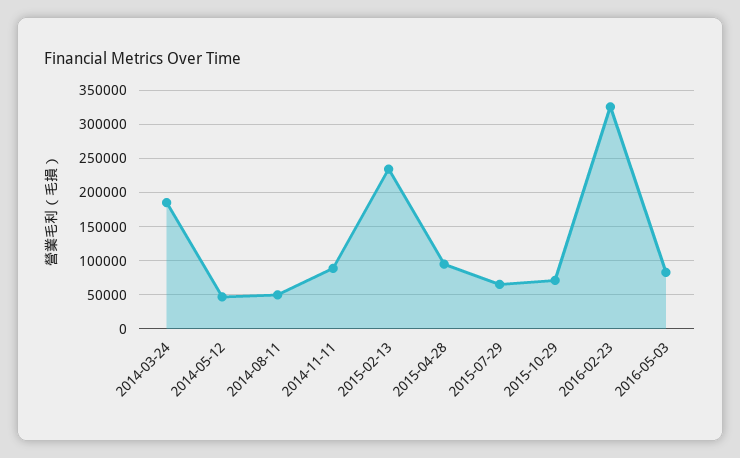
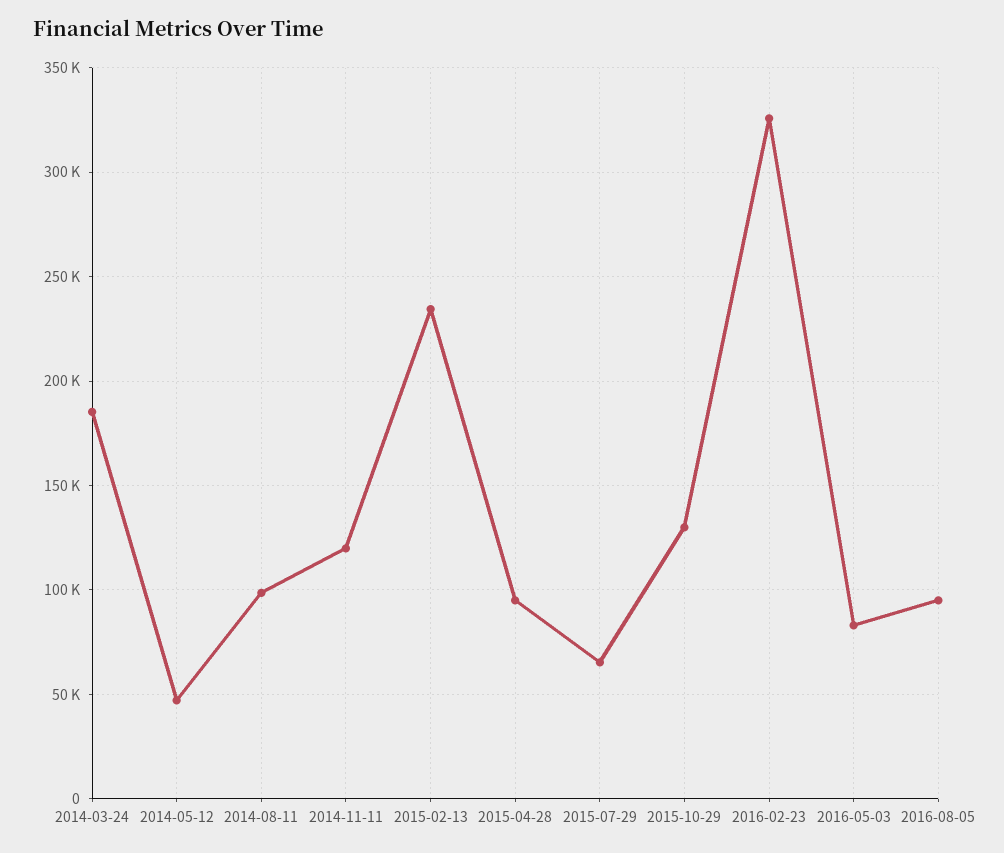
2014-08-11: 50000 -> 100000
2014-11-11: 90000 -> 120000
2015-10-29: 70000 -> 130000
2016-08-05: none -> 95000

